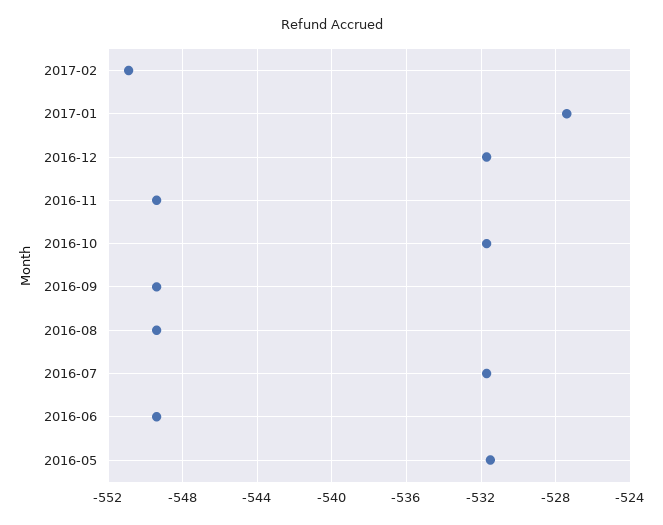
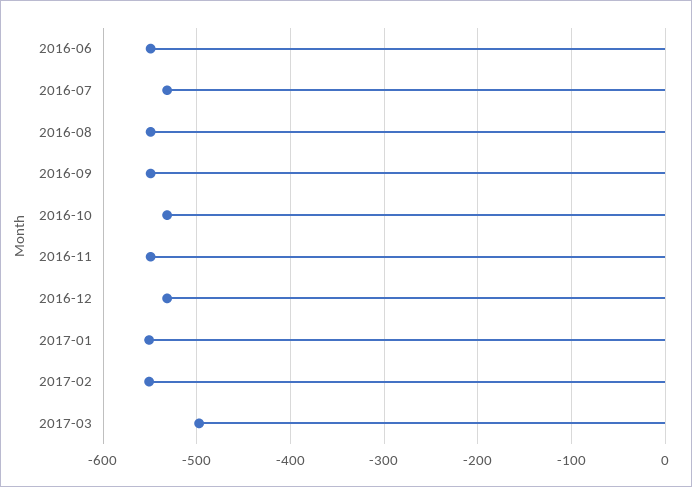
2017-01: -527.5 -> -550
2016-05: -531.5 -> none
2017-03: none -> -500

